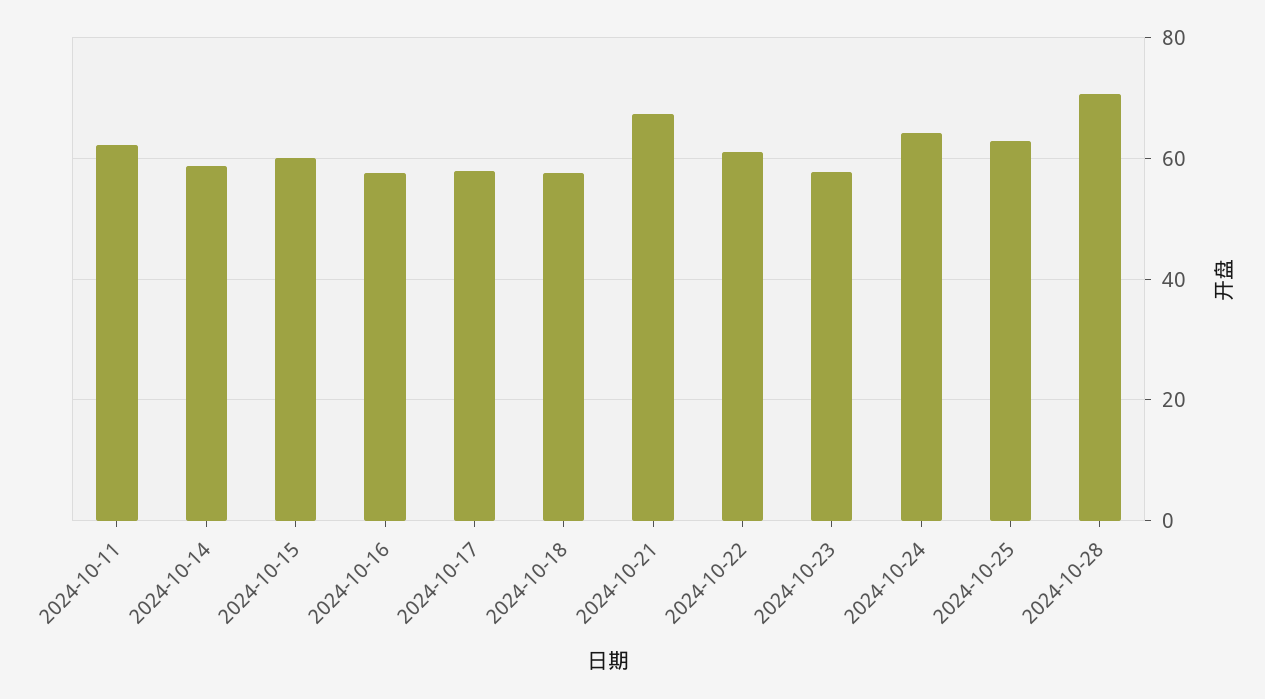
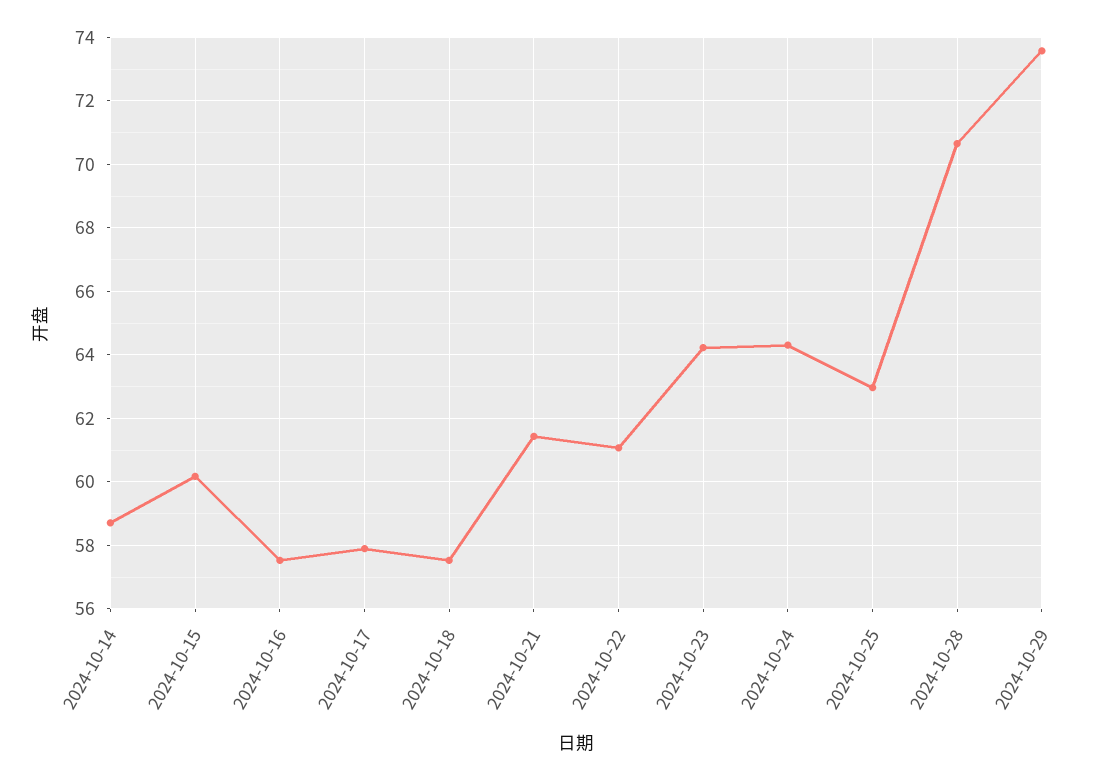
2024-10-11: 62 -> none
2024-10-21: 68 -> 61.4
2024-10-23: 58 -> 64.2
2024-10-29: none -> 73.6

